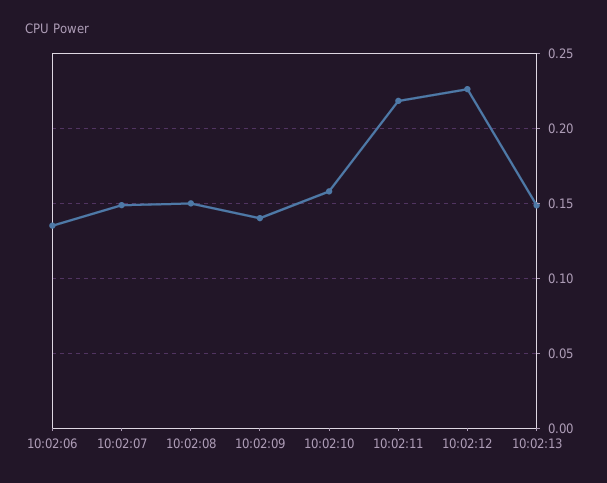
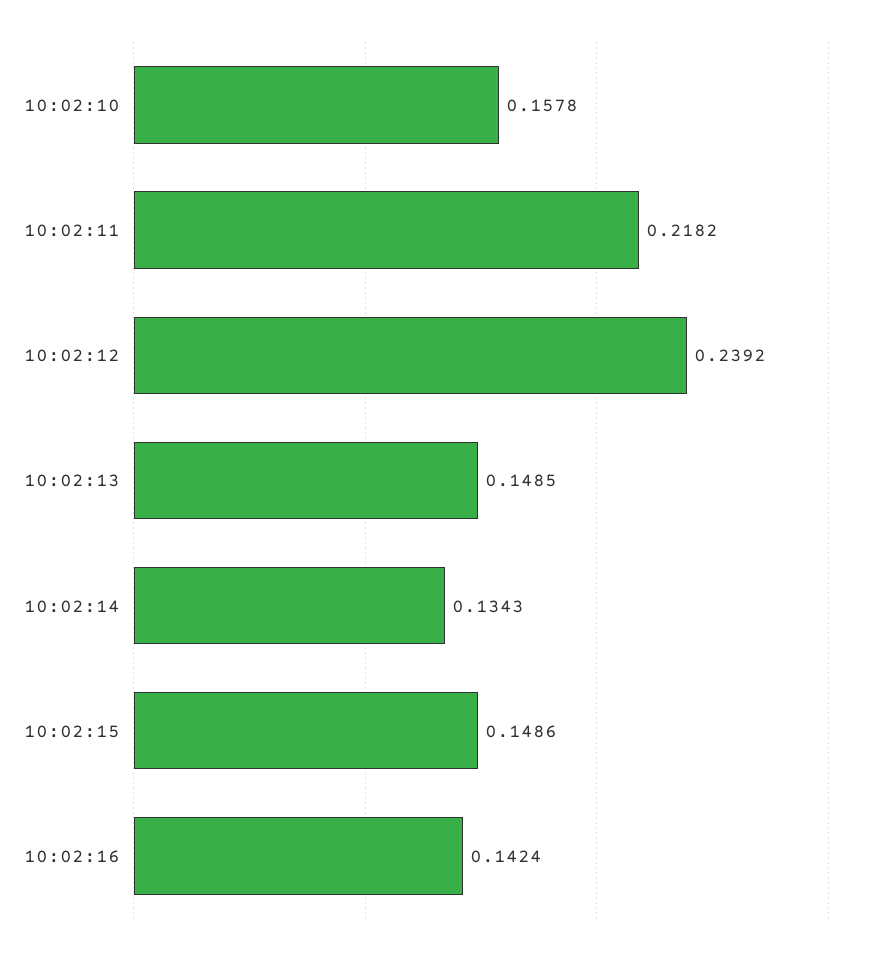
10:02:06: 0.135 -> none
10:02:07: 0.15 -> none
10:02:08: 0.15 -> none
10:02:09: 0.14 -> none
10:02:12: 0.225 -> 0.2392
10:02:14: none -> 0.1343
10:02:15: none -> 0.1486
10:02:16: none -> 0.1424

